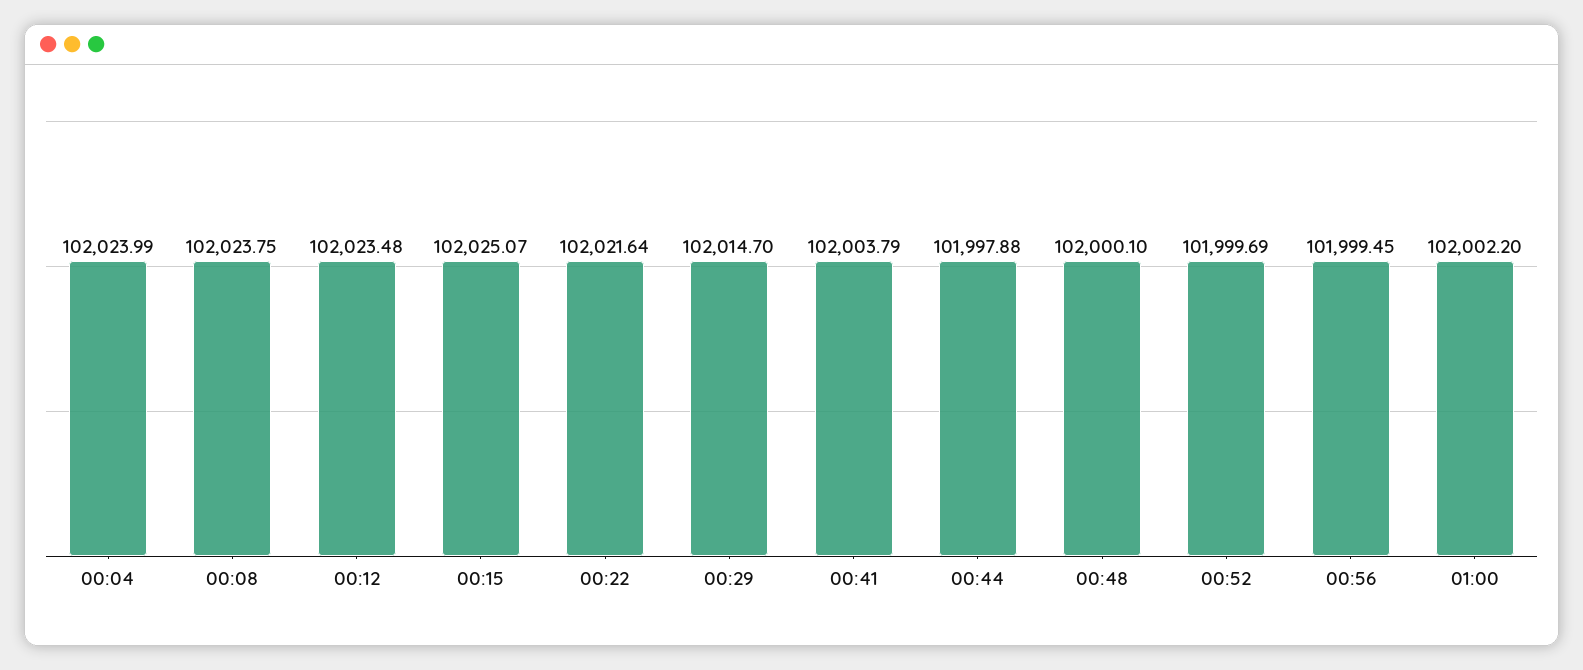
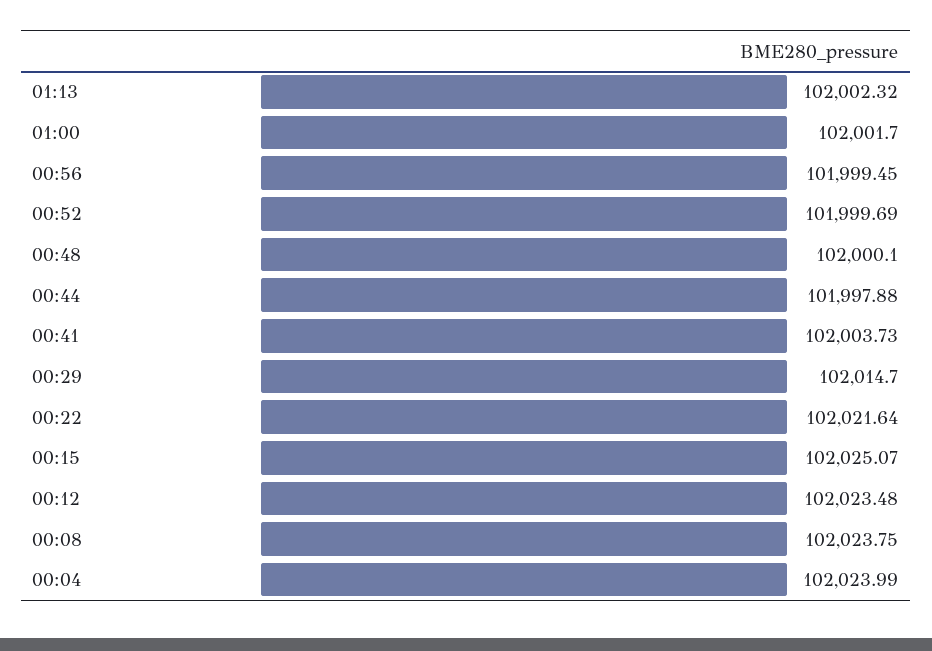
00:41: 102003.79 -> 102003.73
01:00: 102002.2 -> 102001.7
01:13: none -> 102002.32

